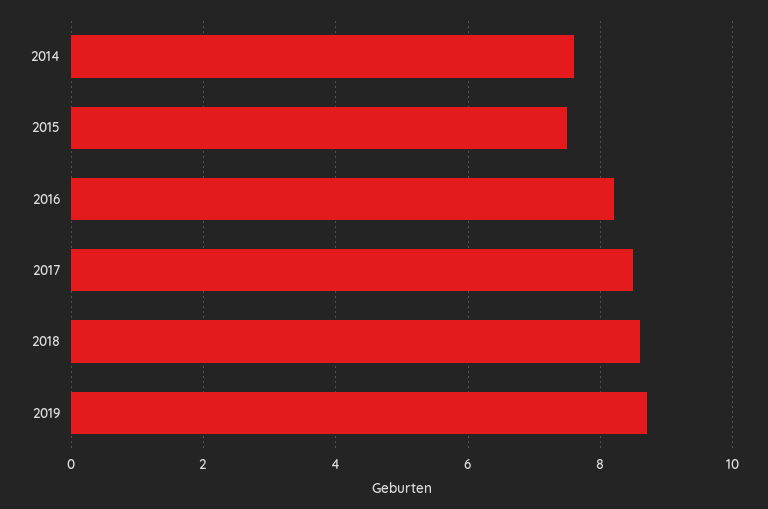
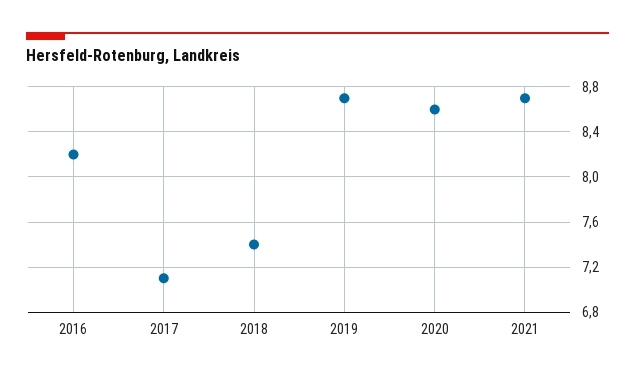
2014: 7.5 -> none
2015: 7.5 -> none
2017: 8.5 -> 7.1
2018: 8.5 -> 7.4
2020: none -> 8.6
2021: none -> 8.7

